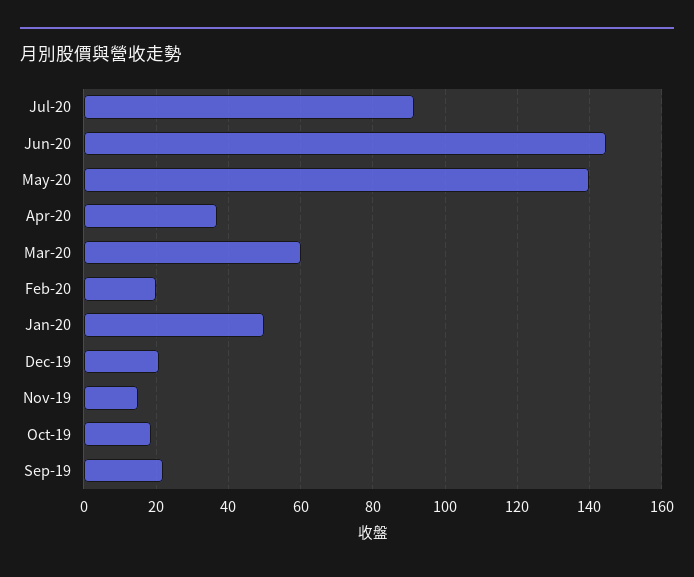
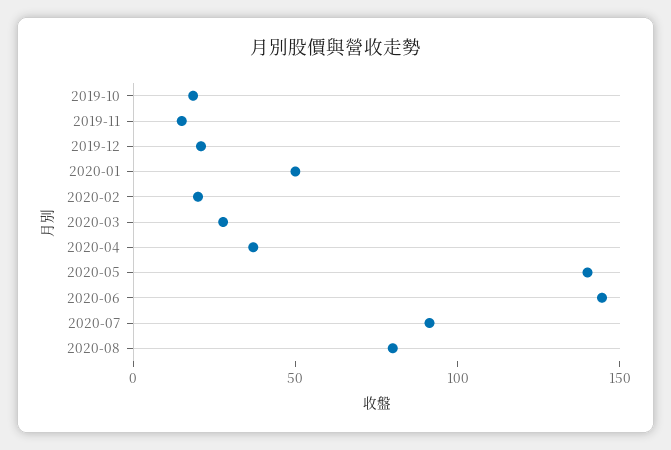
Mar-20: 60 -> 30
Sep-19: 22 -> none
2020-08: none -> 80

